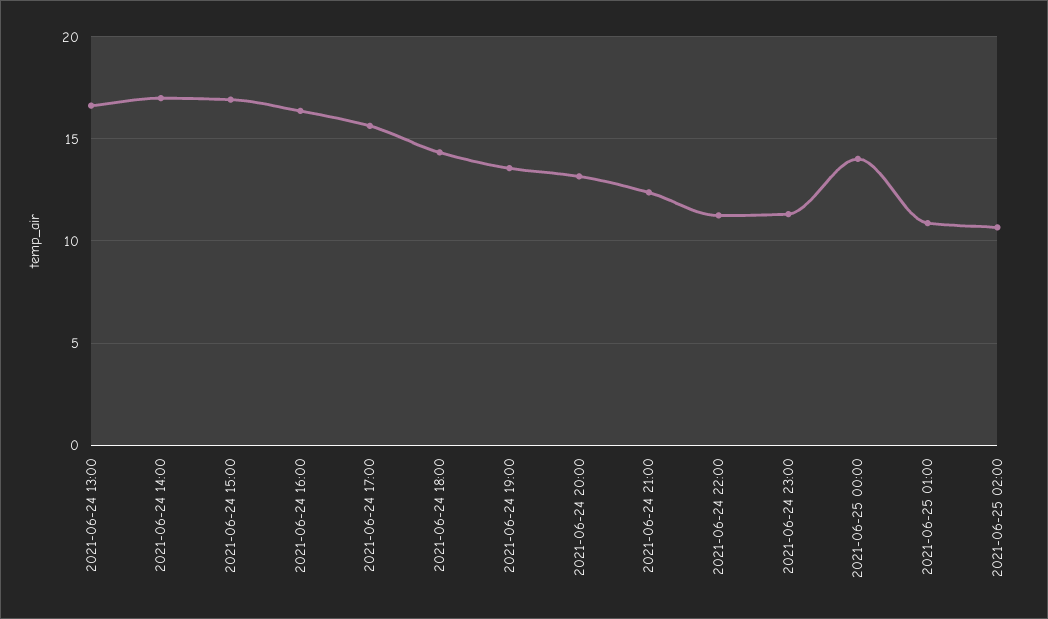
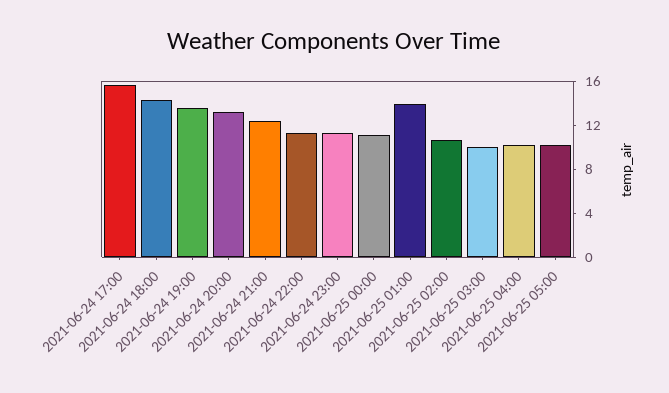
2021-06-24 13:00: 16.5 -> none
2021-06-24 14:00: 17 -> none
2021-06-24 15:00: 17 -> none
2021-06-24 16:00: 16.5 -> none
2021-06-25 00:00: 14 -> 11
2021-06-25 01:00: 11 -> 14
2021-06-25 03:00: none -> 10
2021-06-25 04:00: none -> 10
2021-06-25 05:00: none -> 10

